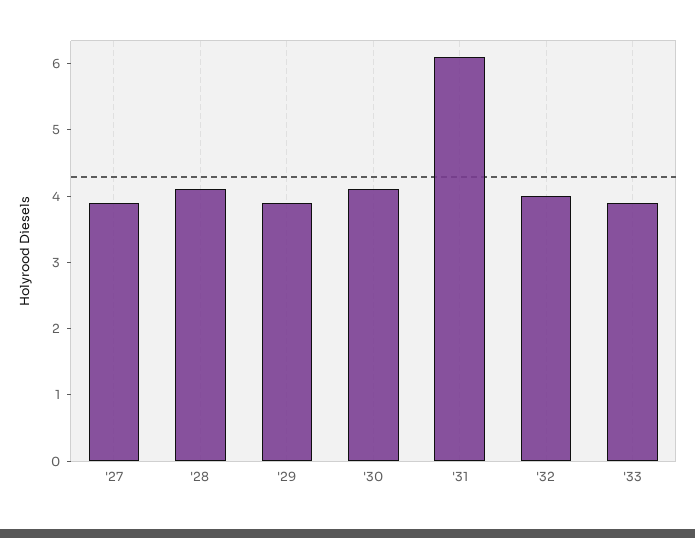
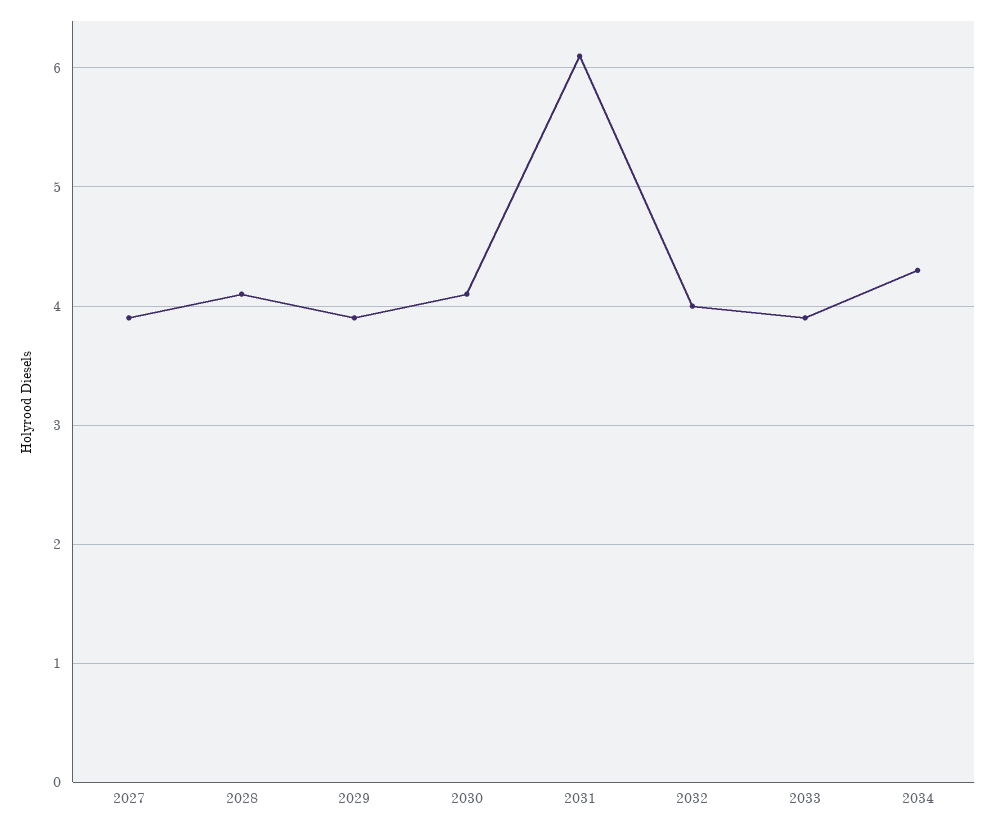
2034: none -> 4.3

